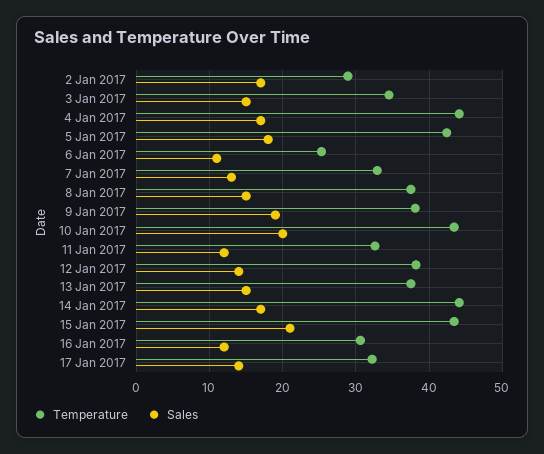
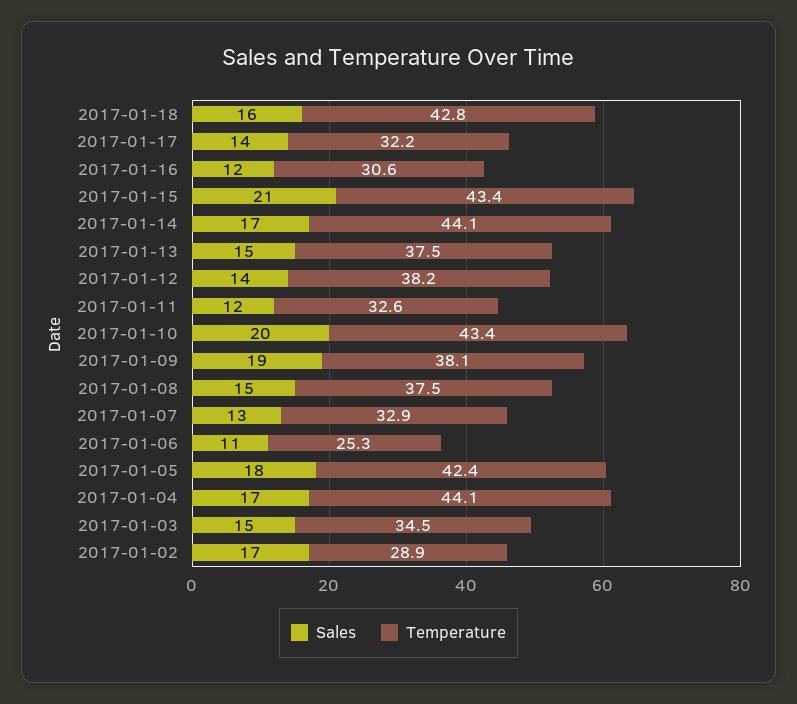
Sales, 2017-01-18: none -> 16
Temperature, 2017-01-18: none -> 42.8

